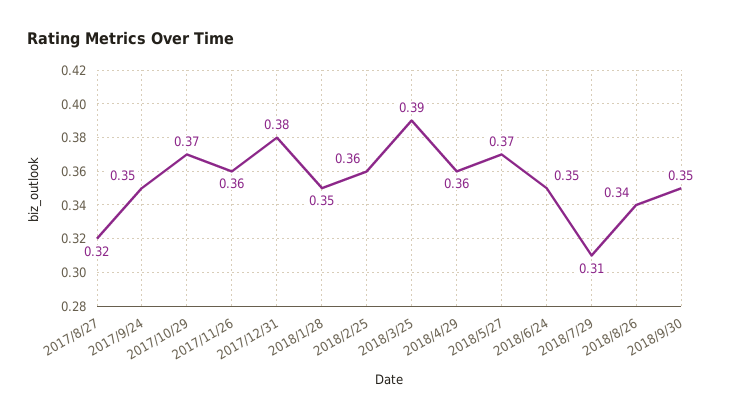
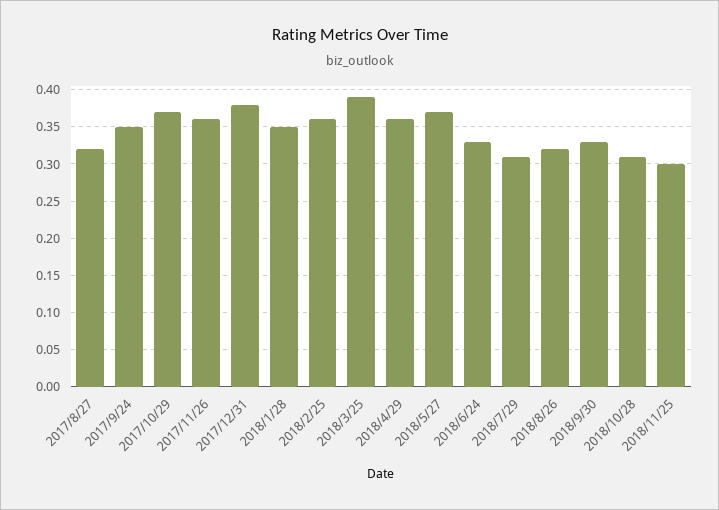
2018/6/24: 0.35 -> 0.33
2018/8/26: 0.34 -> 0.32
2018/9/30: 0.35 -> 0.33
2018/10/28: none -> 0.31
2018/11/25: none -> 0.3

